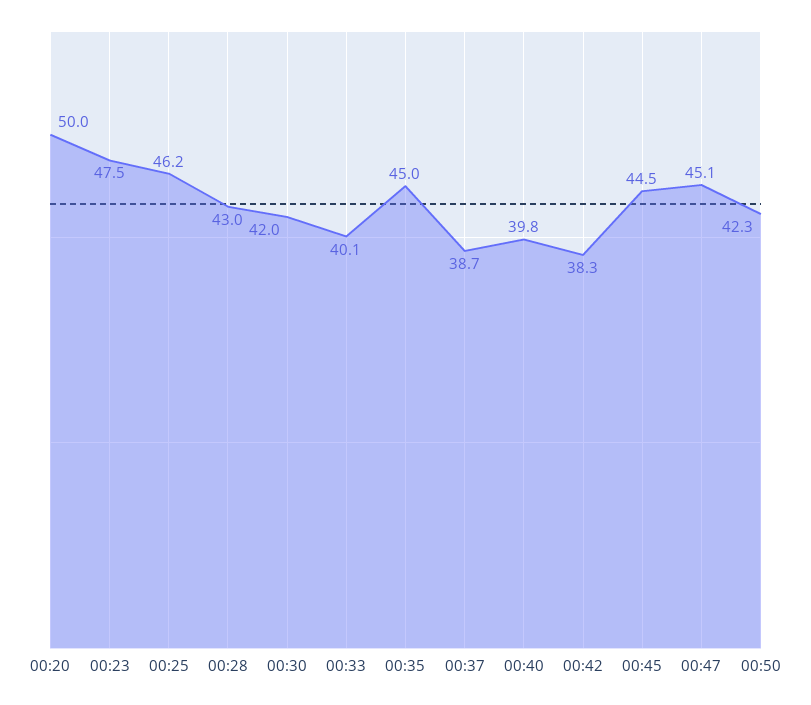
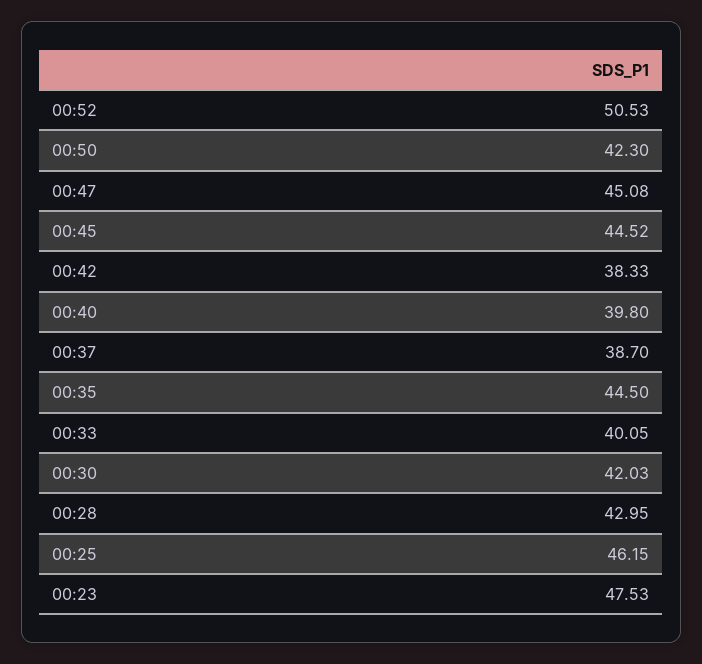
00:20: 50 -> none
00:35: 45 -> 44.5
00:52: none -> 50.53

